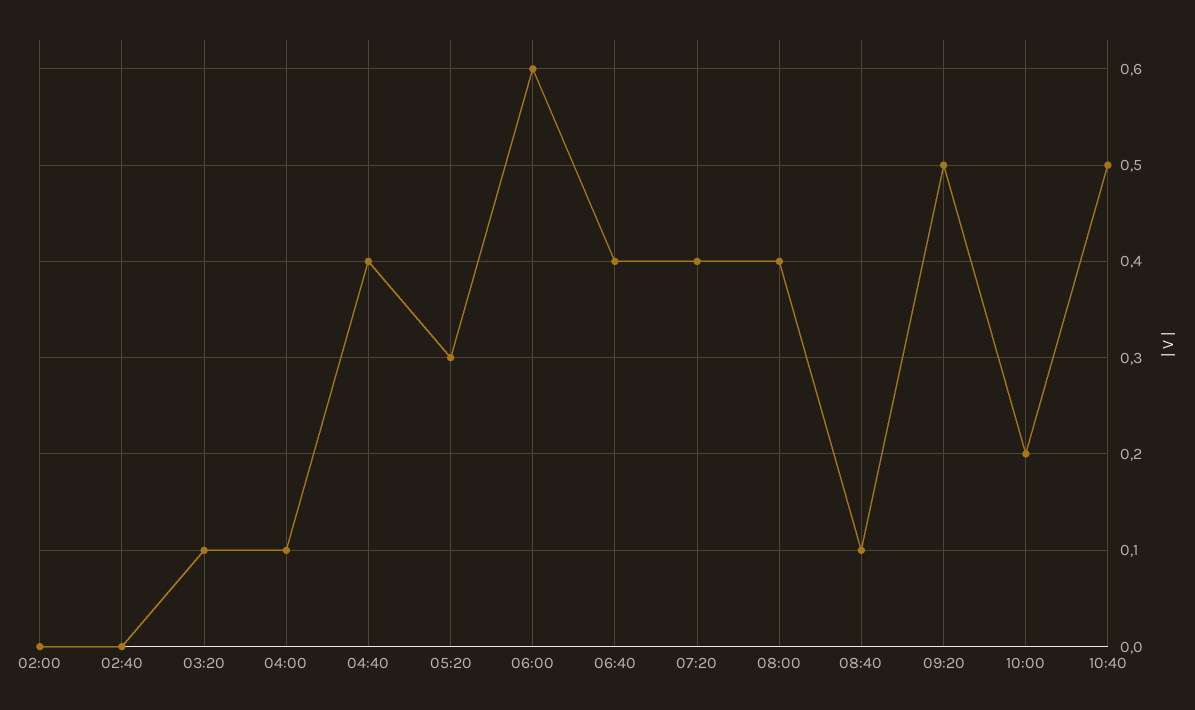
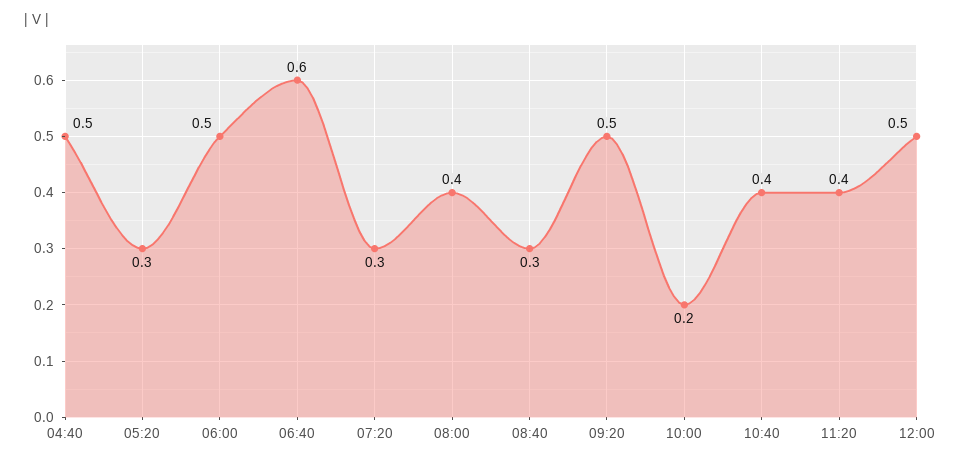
02:00: 0 -> none
02:40: 0 -> none
03:20: 0.1 -> none
04:00: 0.1 -> none
04:40: 0.4 -> 0.5
06:00: 0.6 -> 0.5
06:40: 0.4 -> 0.6
07:20: 0.4 -> 0.3
08:40: 0.1 -> 0.3
10:40: 0.5 -> 0.4
11:20: none -> 0.4
12:00: none -> 0.5

